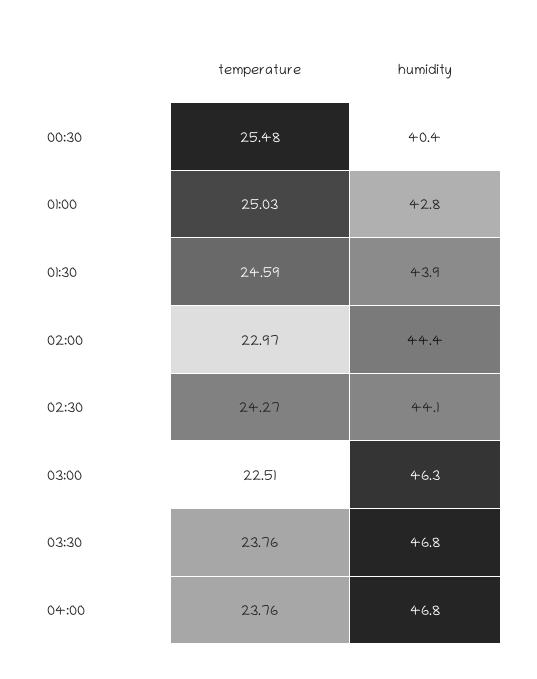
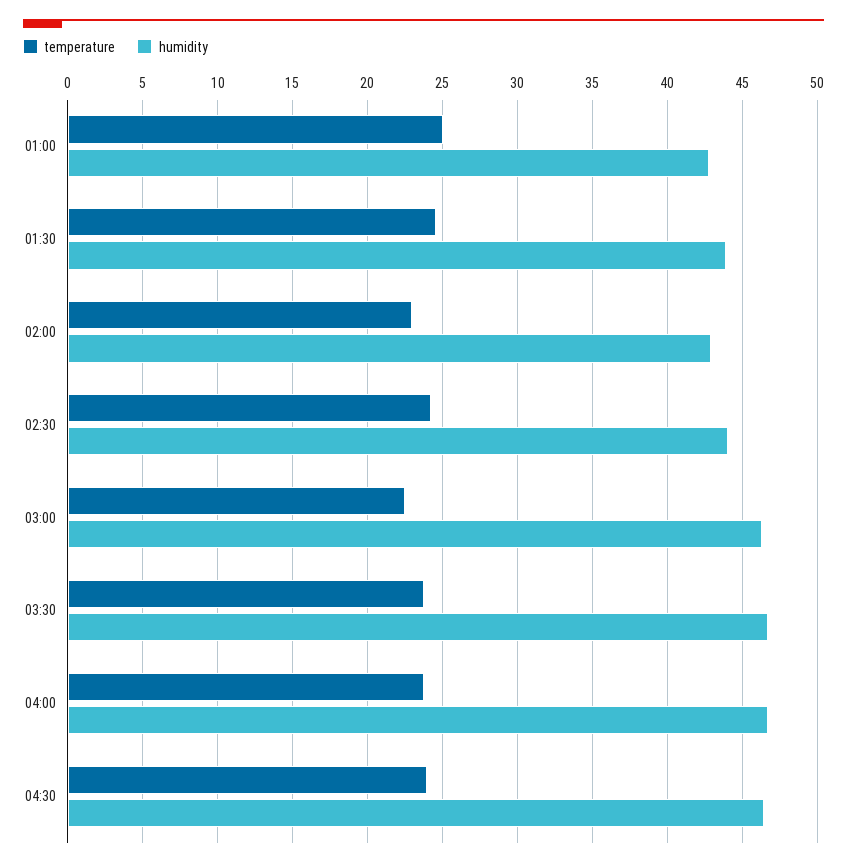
temperature, 00:30: 25.48 -> none
humidity, 00:30: 40.4 -> none
humidity, 02:00: 44.4 -> 43
temperature, 04:30: none -> 24
humidity, 04:30: none -> 46.5

